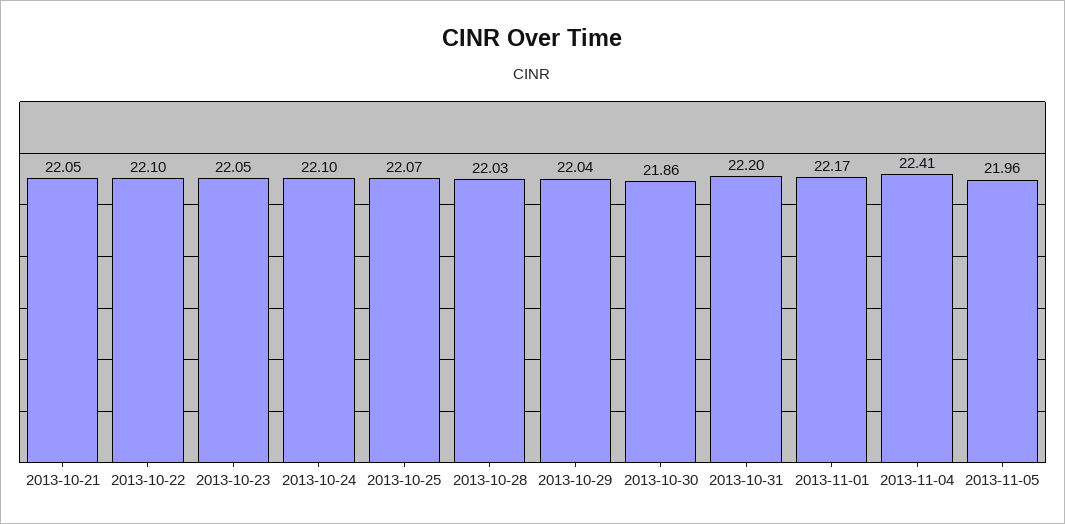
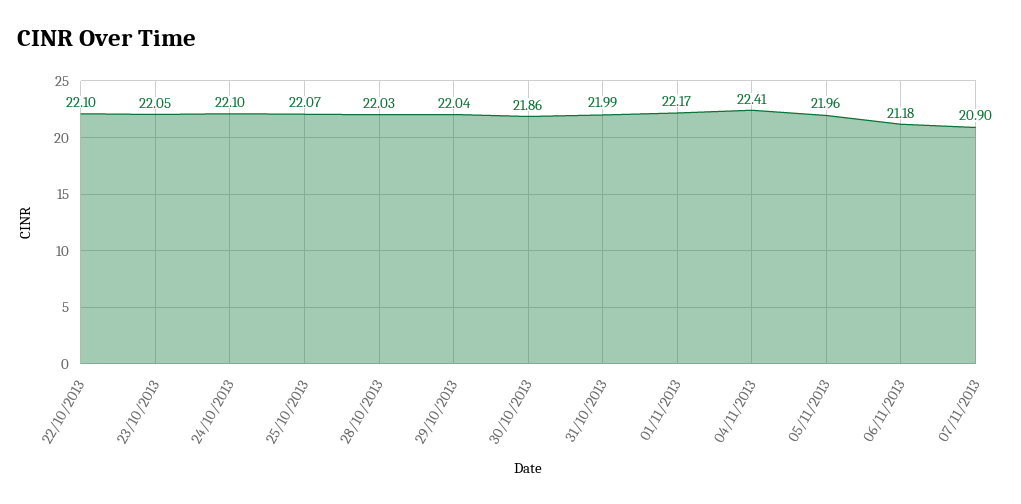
2013-10-21: 22.05 -> none
2013-10-31: 22.2 -> 21.99
06/11/2013: none -> 21.18
07/11/2013: none -> 20.9

